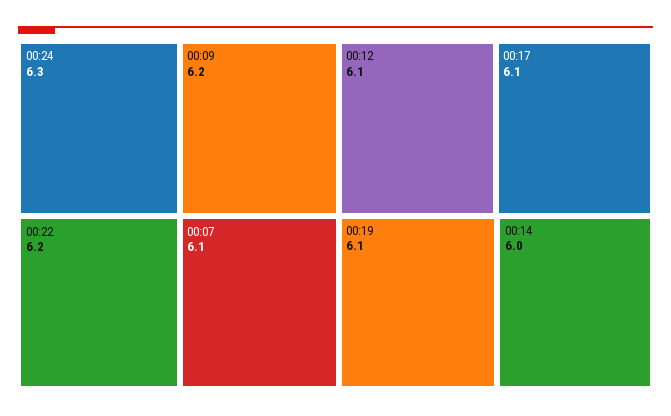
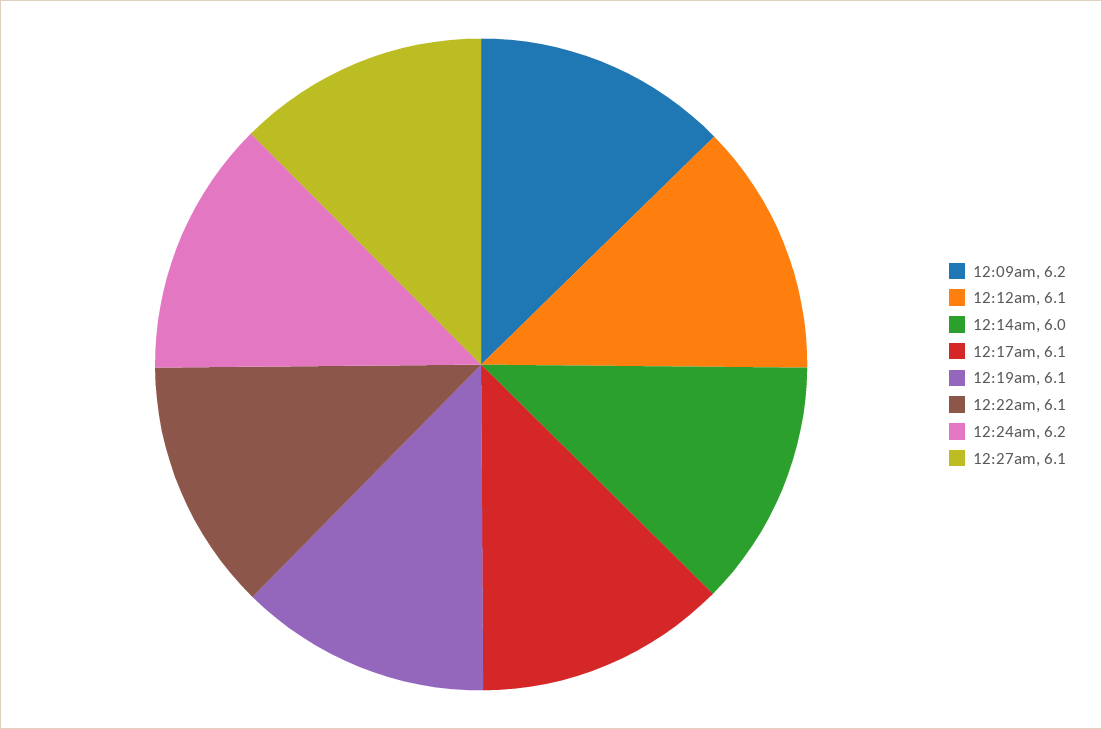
00:24: 6.3 -> 6.2
00:22: 6.2 -> 6.1
00:07: 6.1 -> none
12:27am: none -> 6.1

